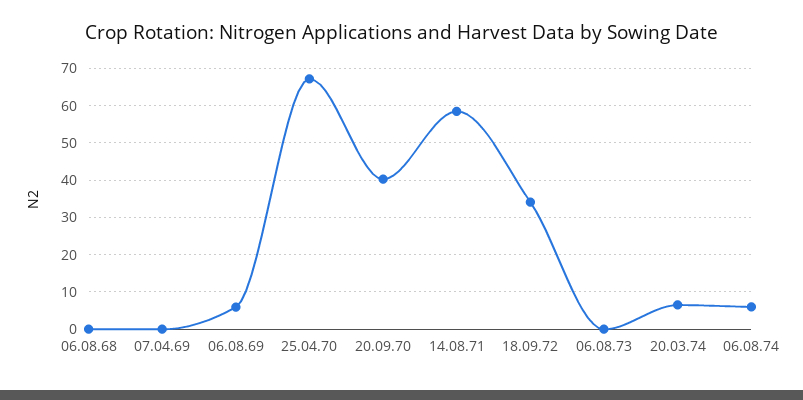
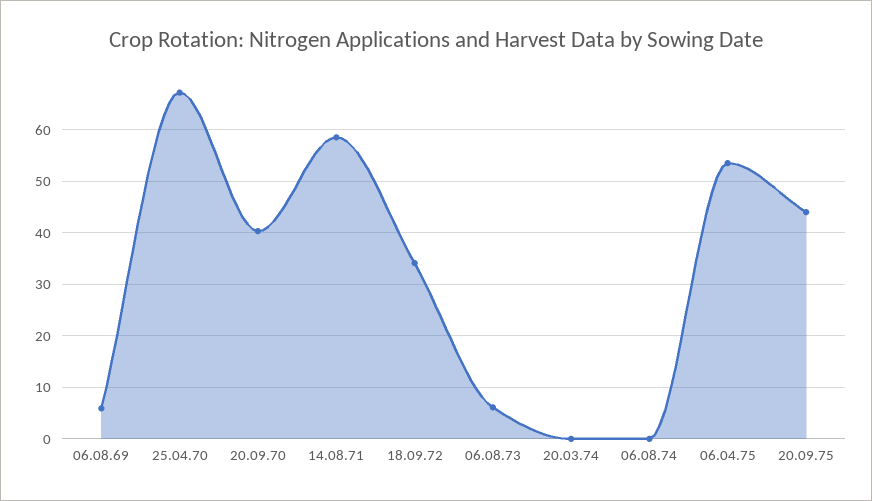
06.08.68: 0 -> none
07.04.69: 0 -> none
06.08.73: 0 -> 6
20.03.74: 6 -> 0
06.08.74: 6 -> 0
06.04.75: none -> 54
20.09.75: none -> 44

